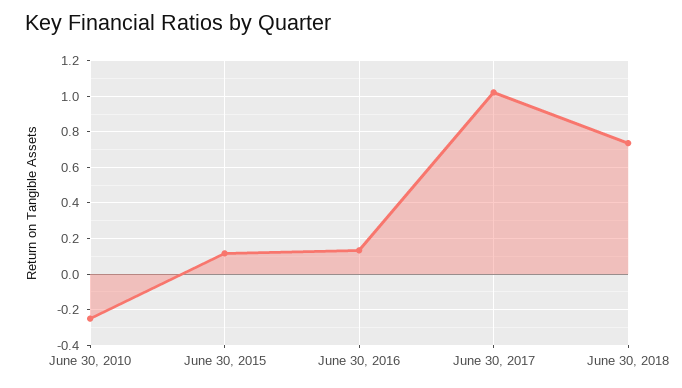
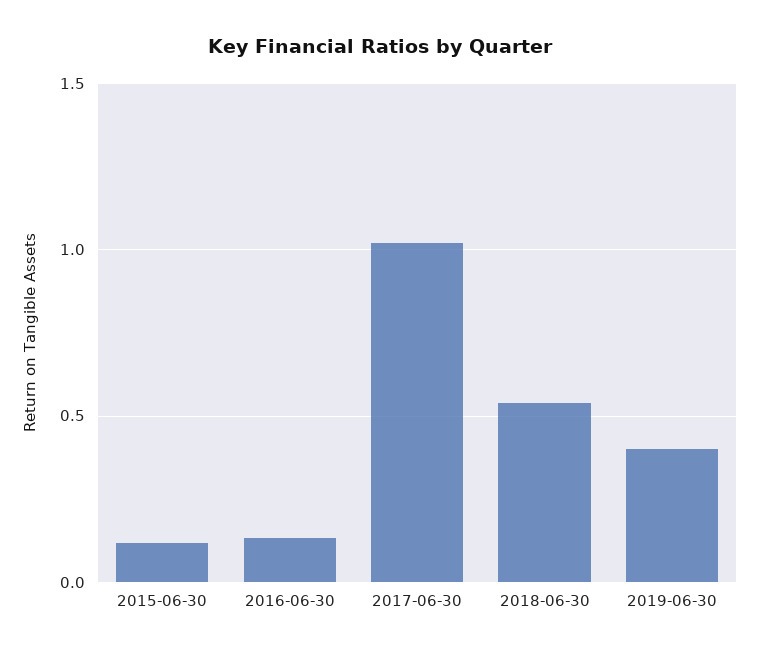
June 30, 2010: -0.25 -> none
June 30, 2018: 0.75 -> 0.55
2019-06-30: none -> 0.4

